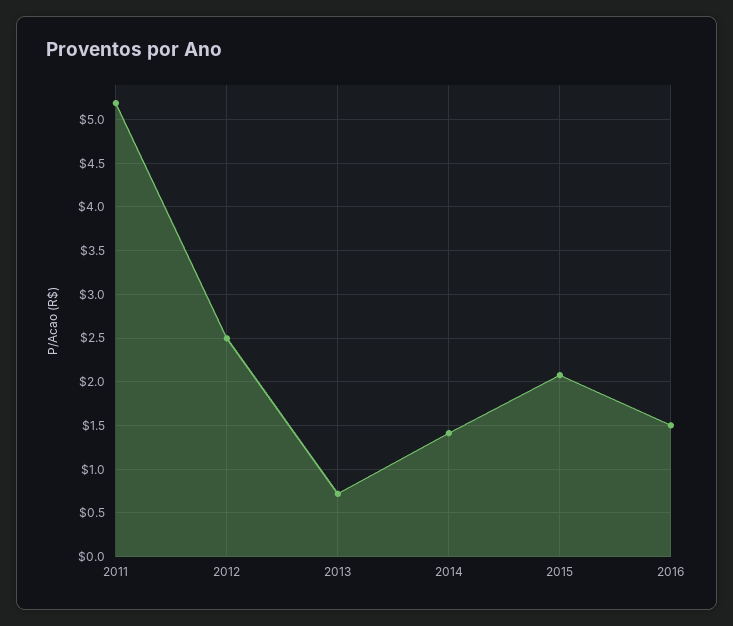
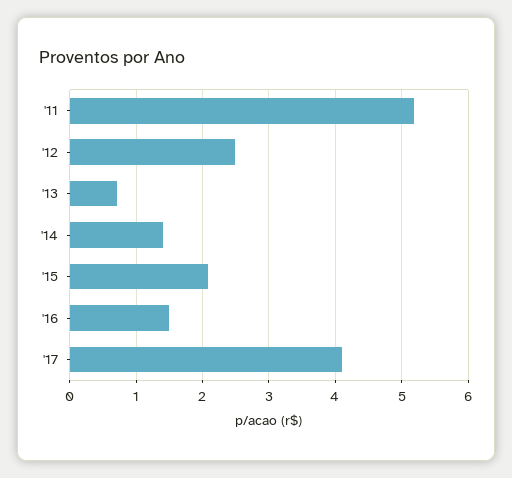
'17: none -> 4.1

